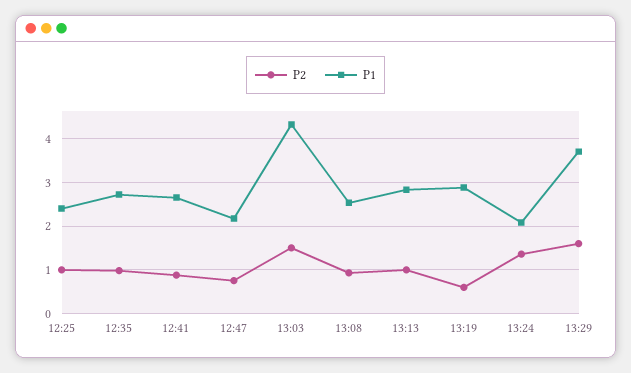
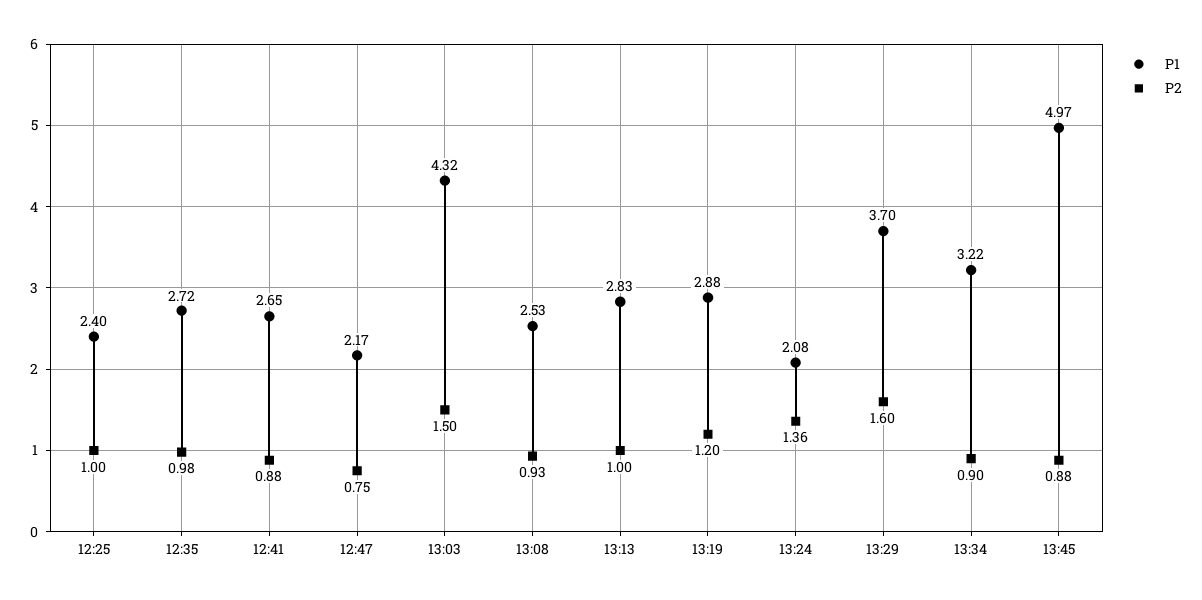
P2, 13:19: 0.6 -> 1.2
P1, 13:34: none -> 3.22
P2, 13:34: none -> 0.9
P1, 13:45: none -> 4.97
P2, 13:45: none -> 0.88

